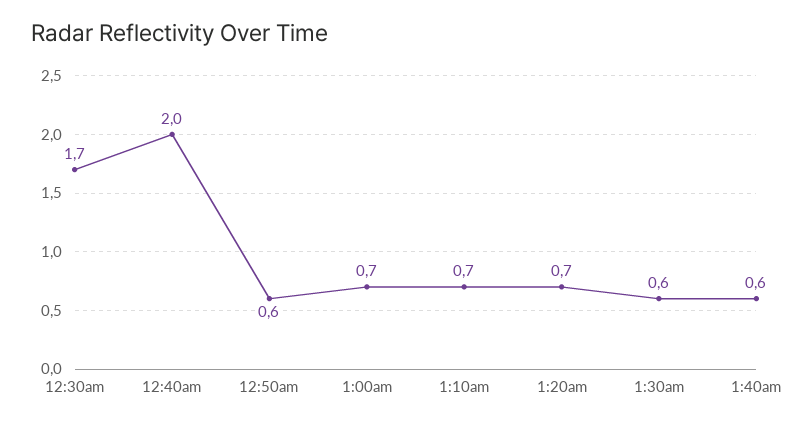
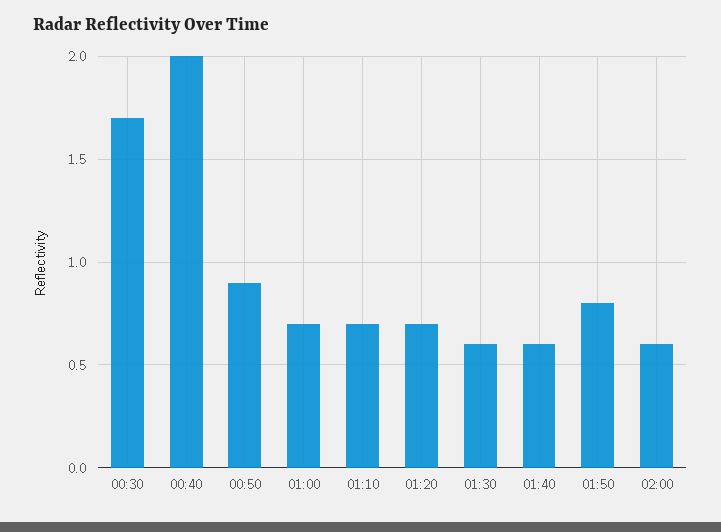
12:50am: 0.6 -> 0.9
01:50: none -> 0.8
02:00: none -> 0.6

